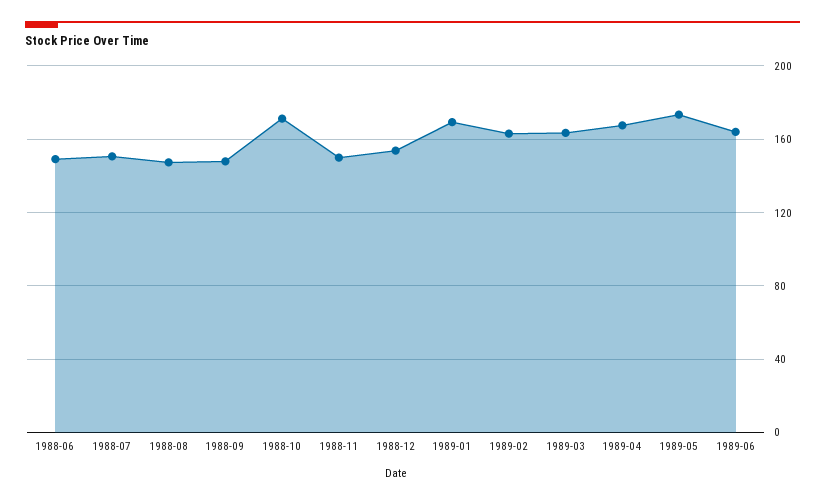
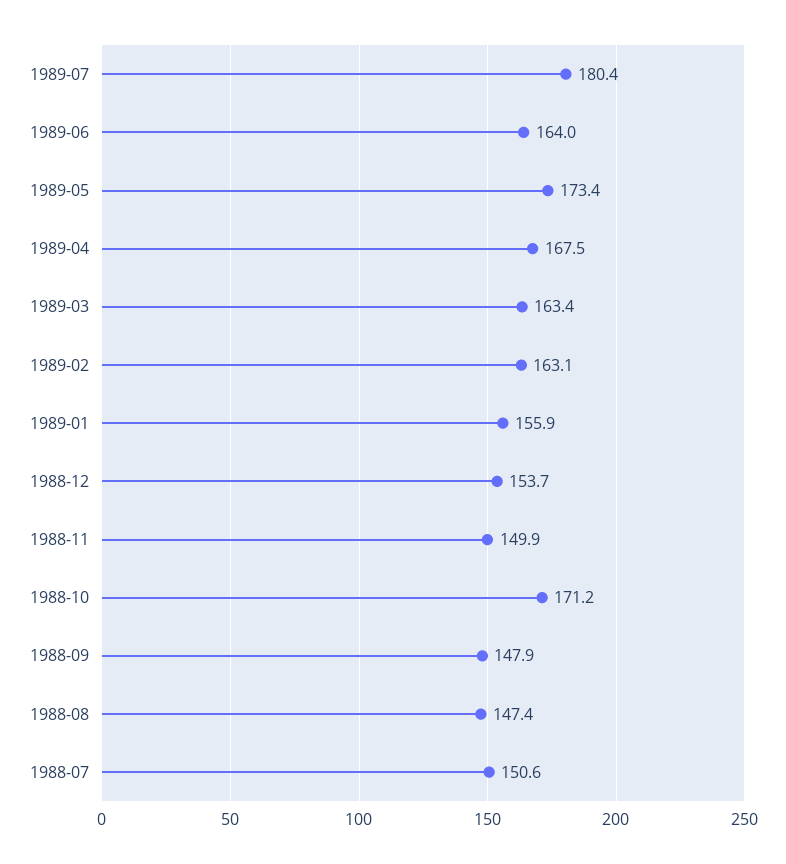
1988-06: 150 -> none
1989-01: 170 -> 155.9
1989-07: none -> 180.4

